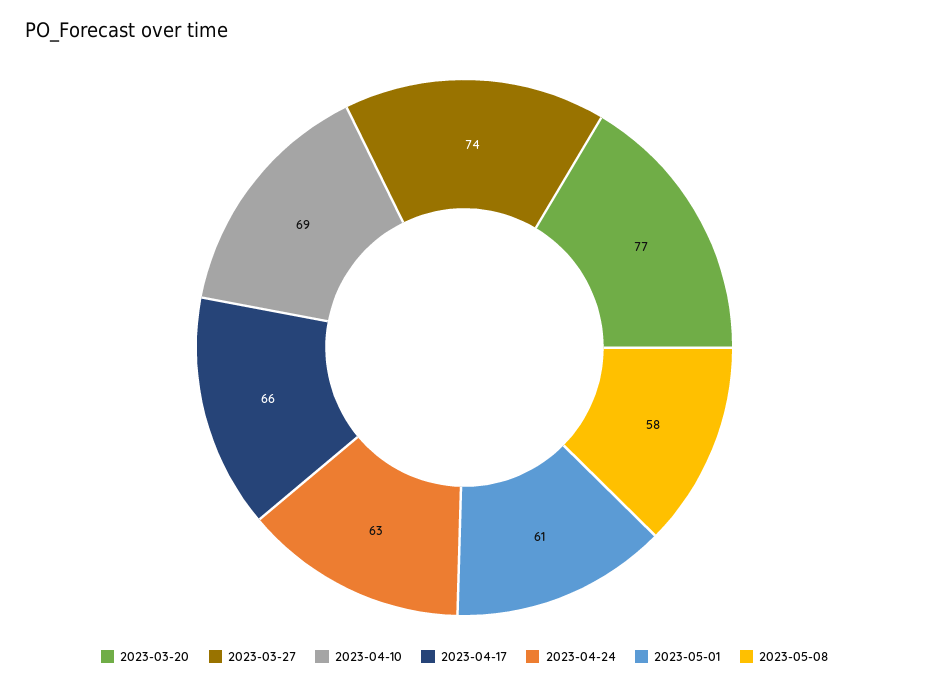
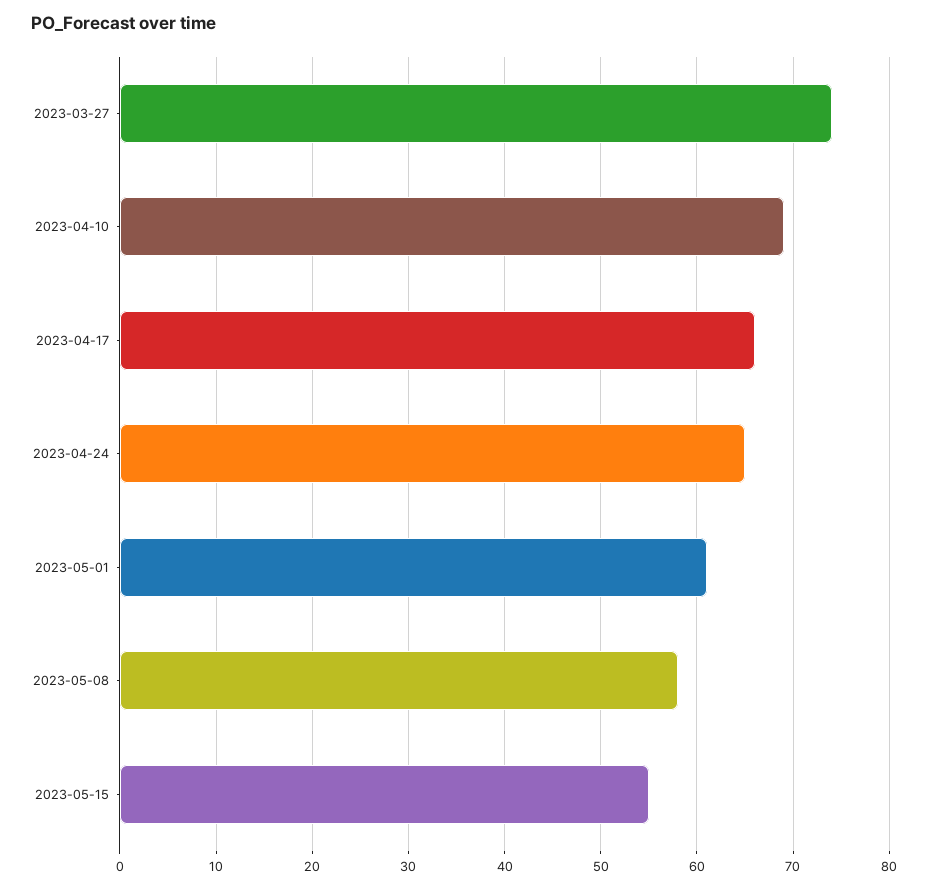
2023-03-20: 77 -> none
2023-04-24: 63 -> 65
2023-05-15: none -> 55

